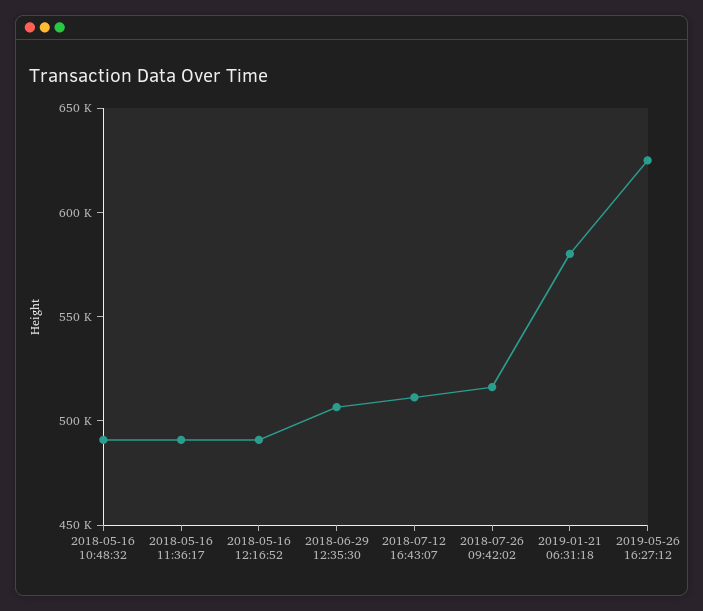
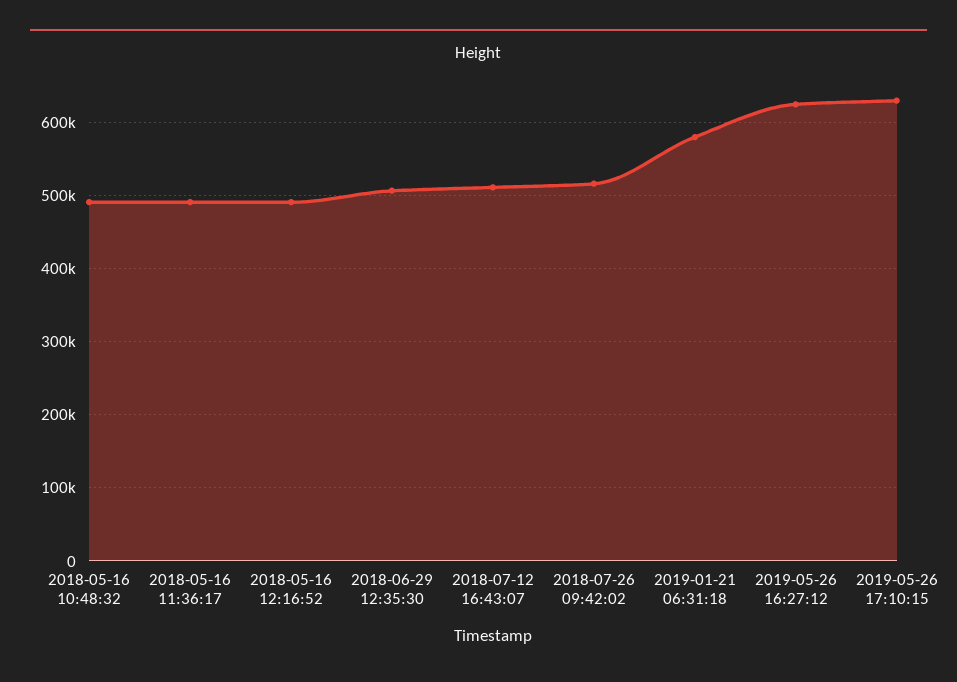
2019-05-26 17:10:15: none -> 630000

